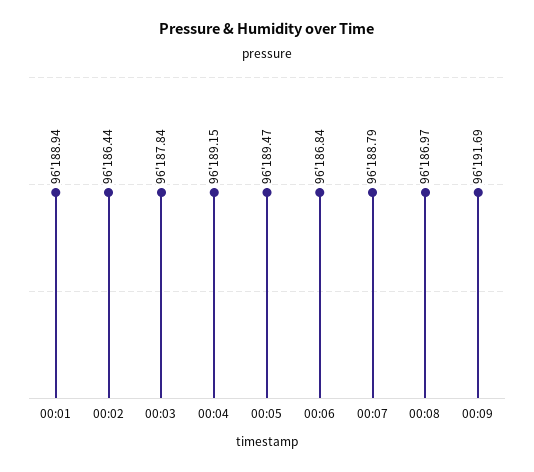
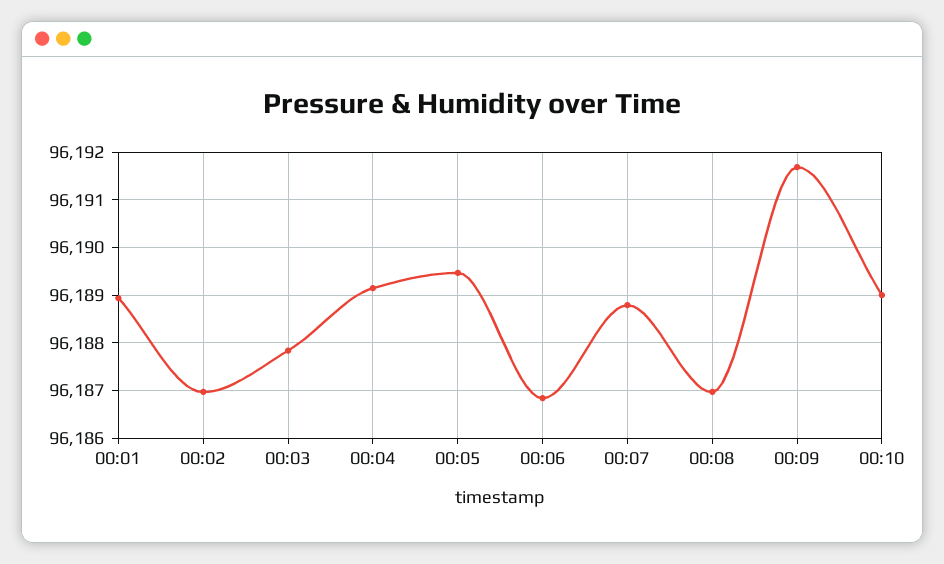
00:02: 96186.44 -> 96187
00:10: none -> 96189

